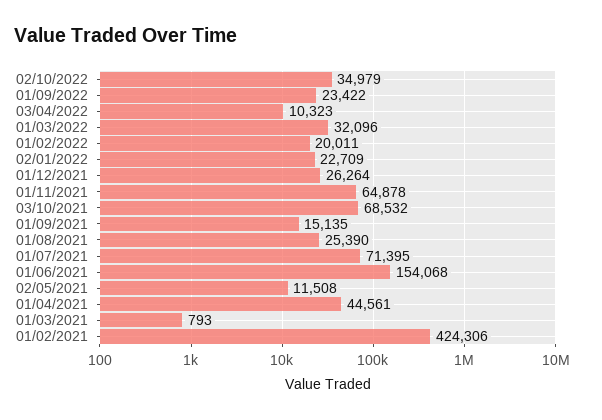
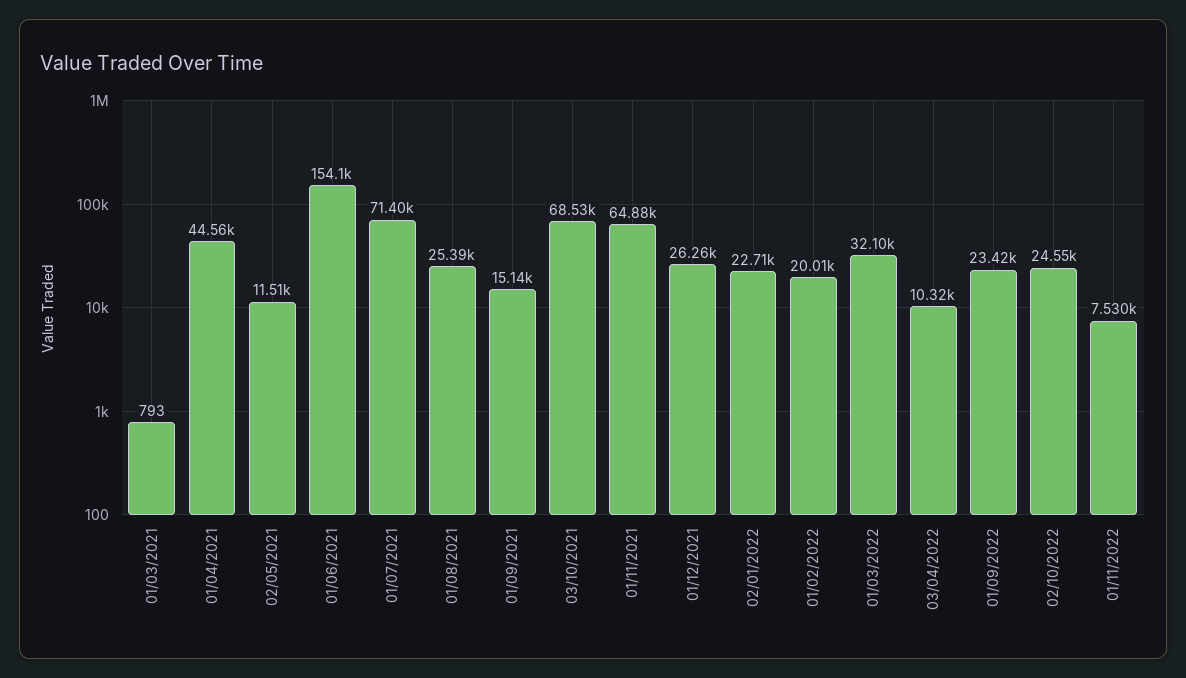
02/10/2022: 34979 -> 24550
01/02/2021: 424306 -> none
01/11/2022: none -> 7530

